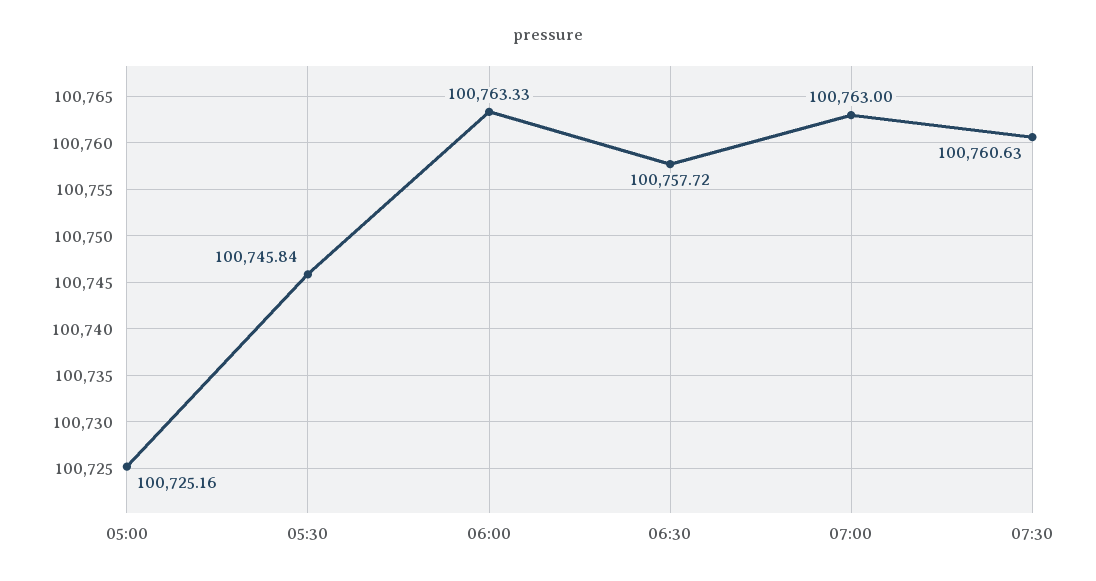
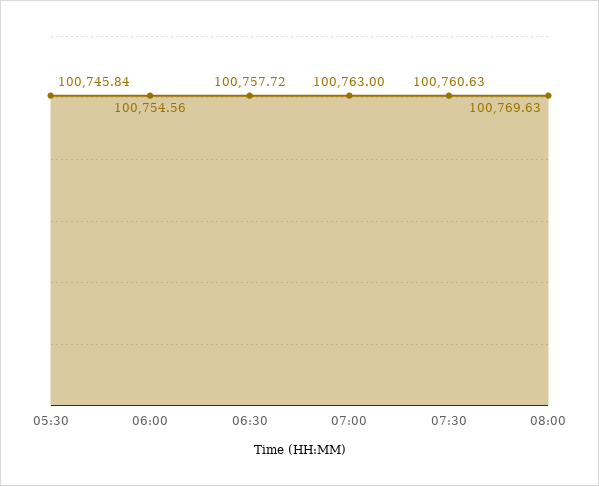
05:00: 100725.16 -> none
06:00: 100763.33 -> 100754.56
08:00: none -> 100769.63

